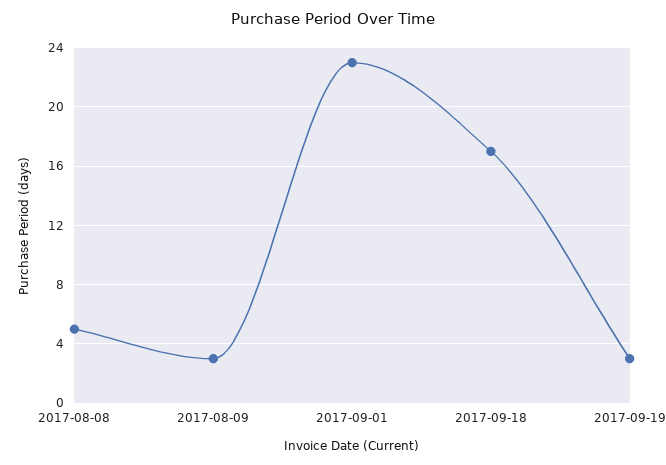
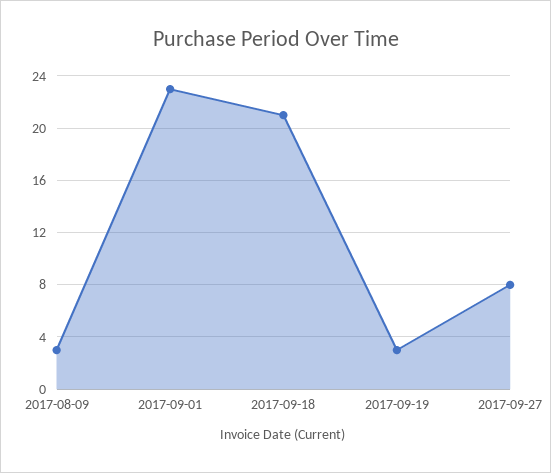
2017-08-08: 5 -> none
2017-09-18: 17 -> 21
2017-09-27: none -> 8

